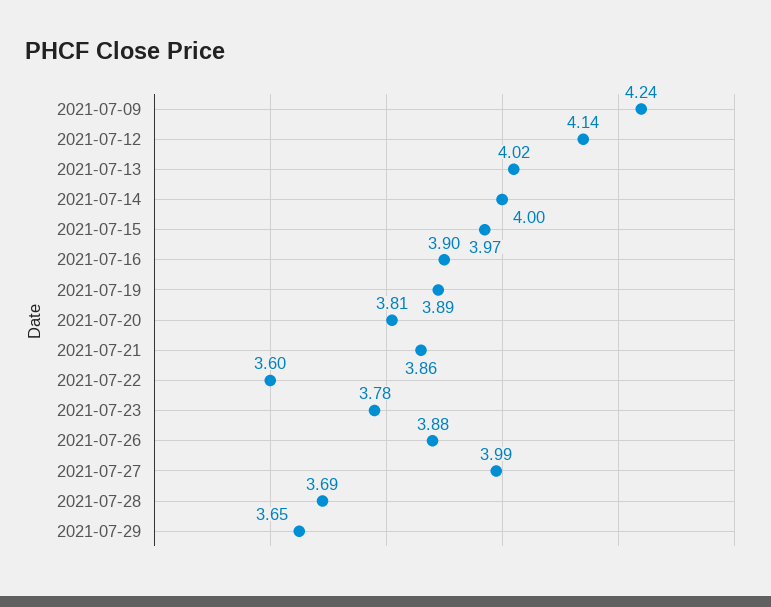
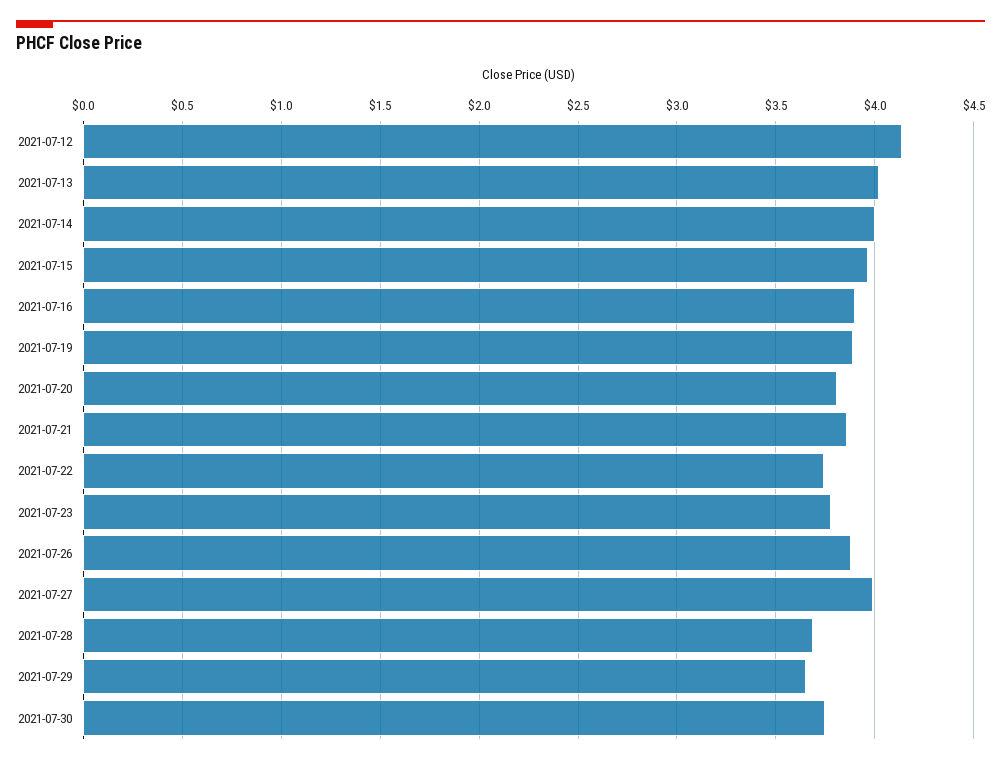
2021-07-09: 4.24 -> none
2021-07-22: 3.6 -> 3.75
2021-07-30: none -> 3.75

